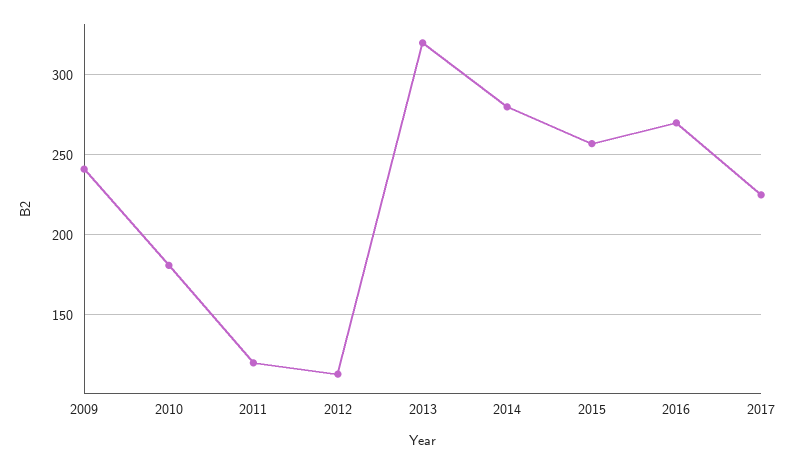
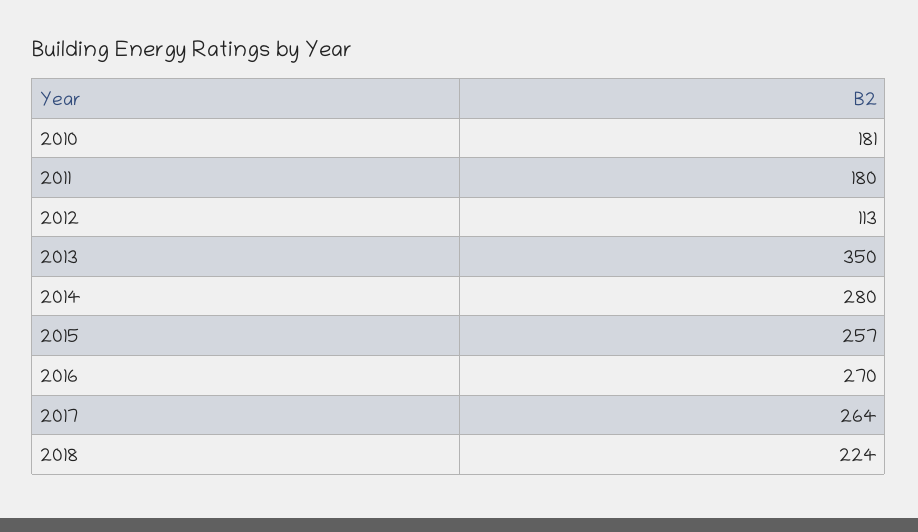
2009: 240 -> none
2011: 120 -> 180
2013: 320 -> 350
2017: 225 -> 264
2018: none -> 224

